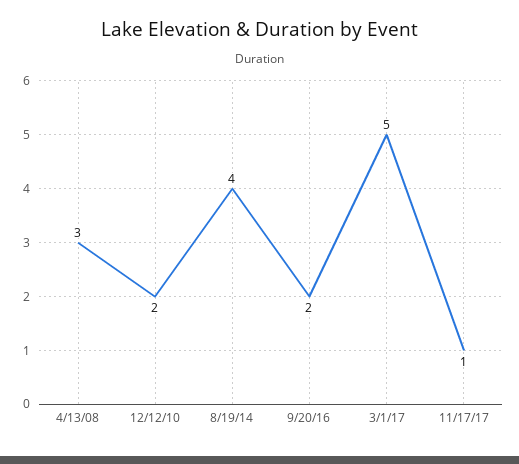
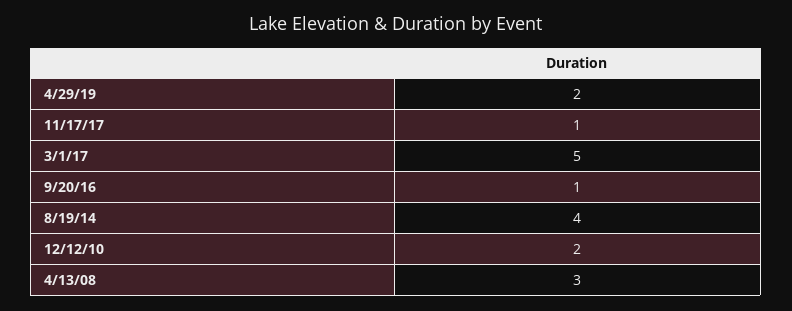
9/20/16: 2 -> 1
4/29/19: none -> 2

